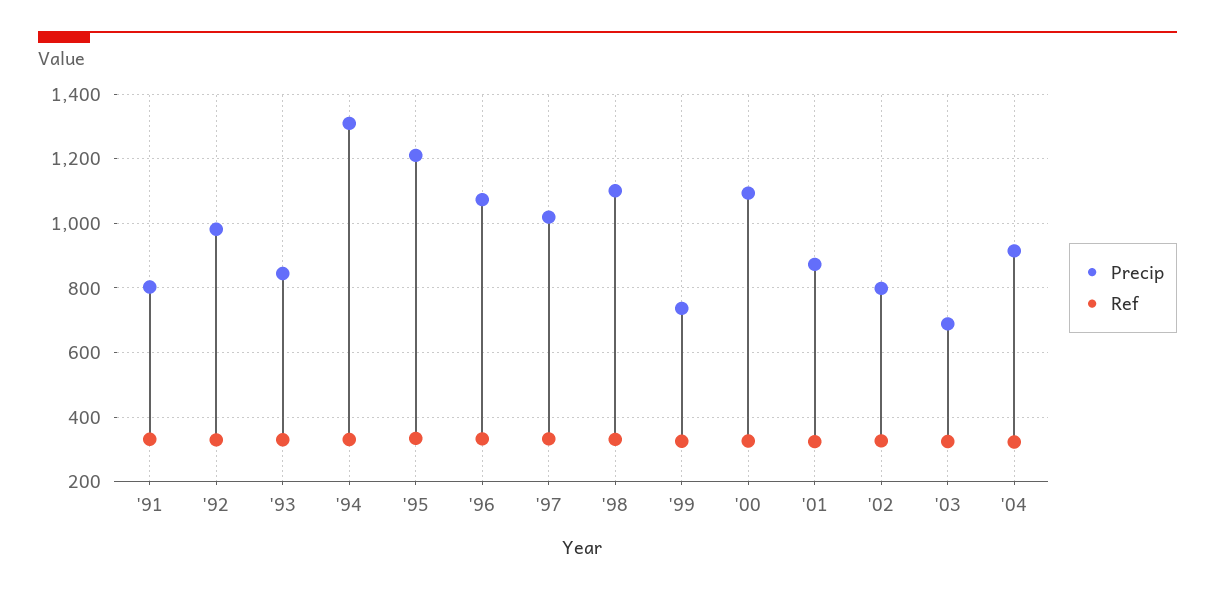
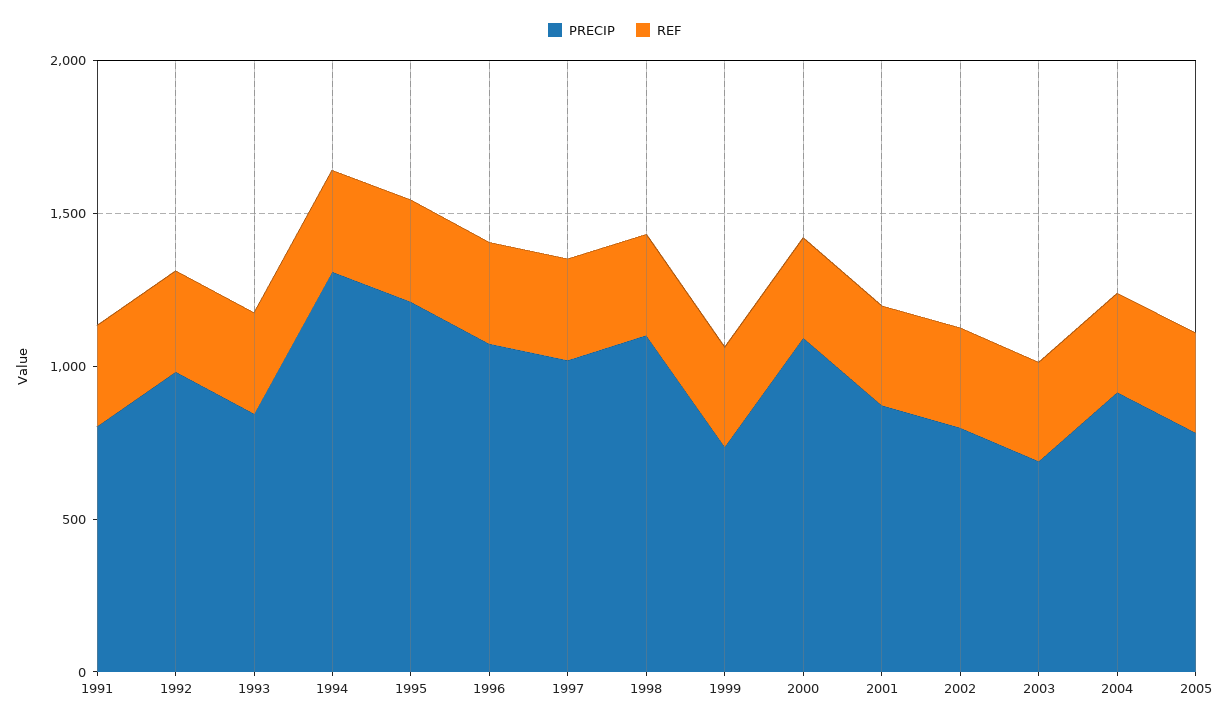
Precip, 2005: none -> 800
Ref, 2005: none -> 300

